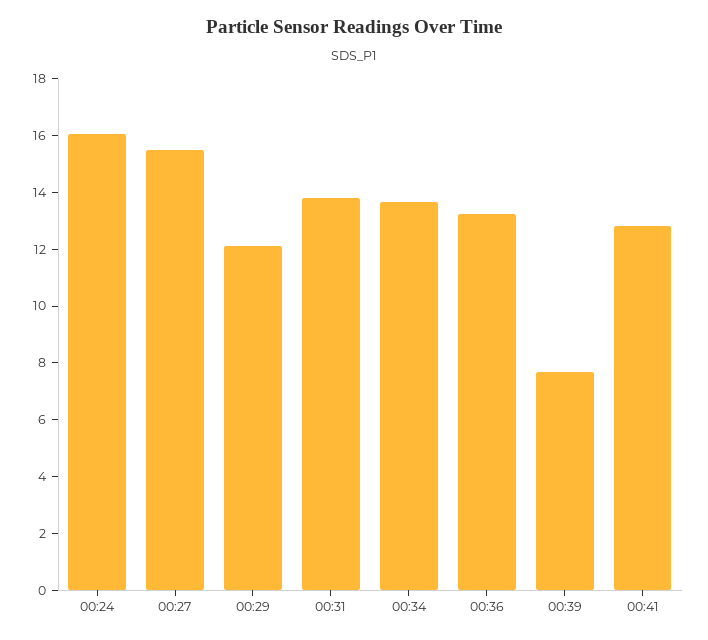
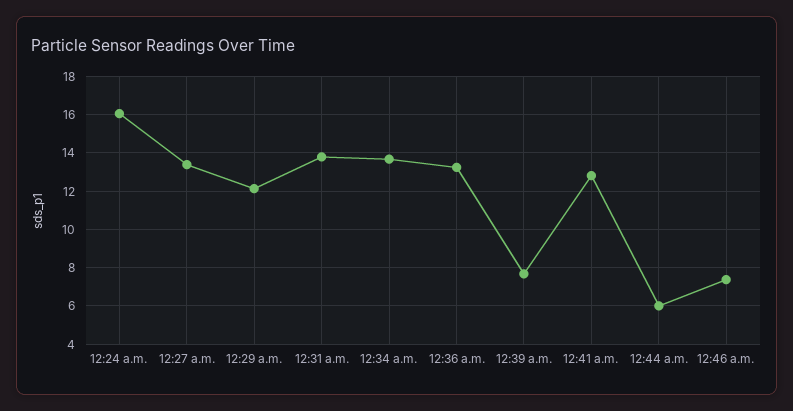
00:27: 15.5 -> 13.5
12:44 a.m.: none -> 6
12:46 a.m.: none -> 7.5

